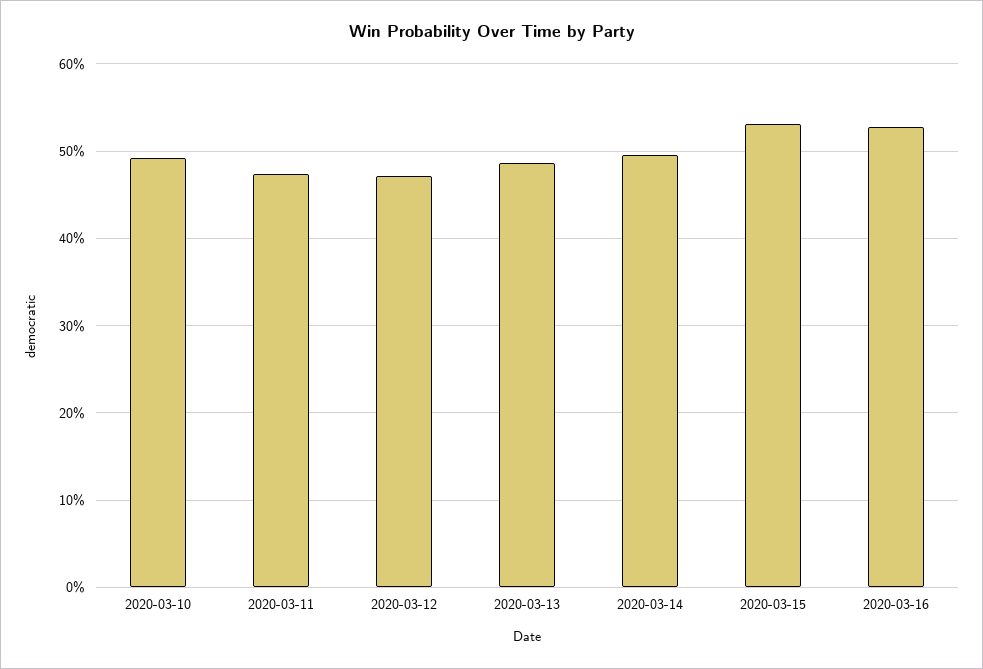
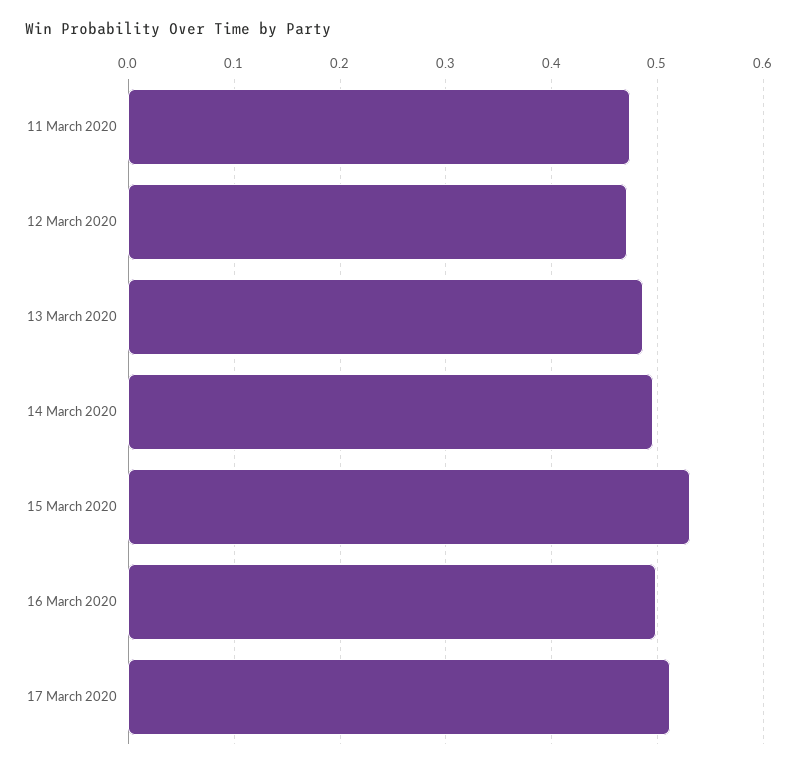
2020-03-10: 0.49 -> none
2020-03-16: 0.53 -> 0.5
17 March 2020: none -> 0.51

